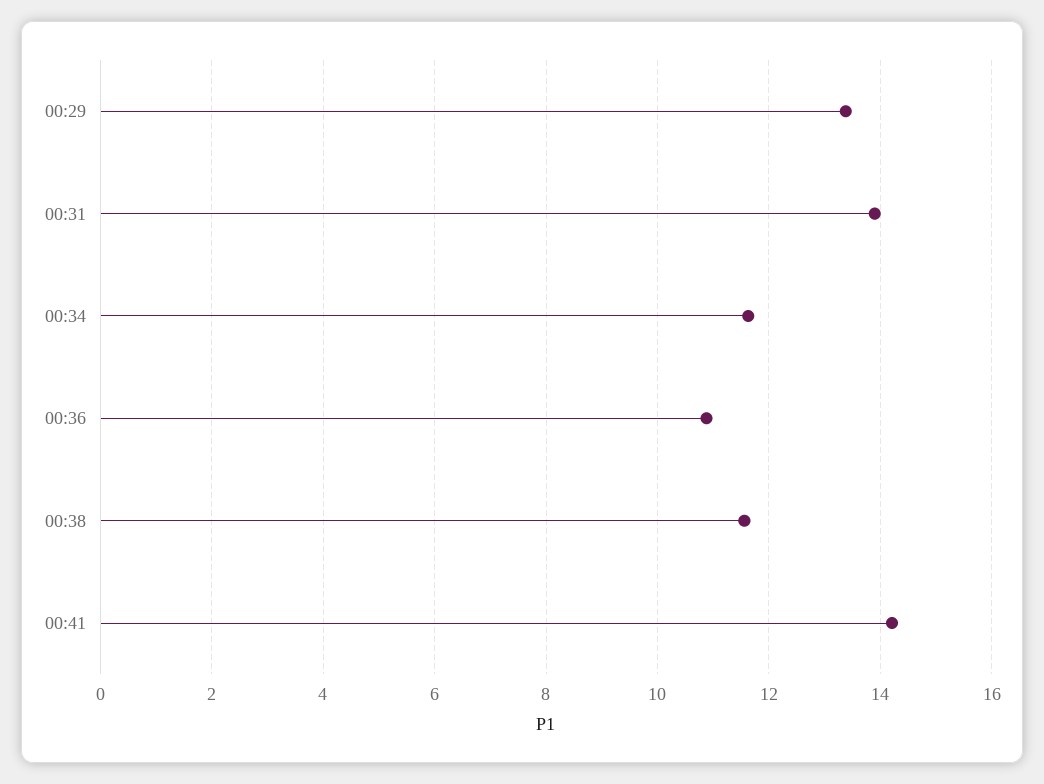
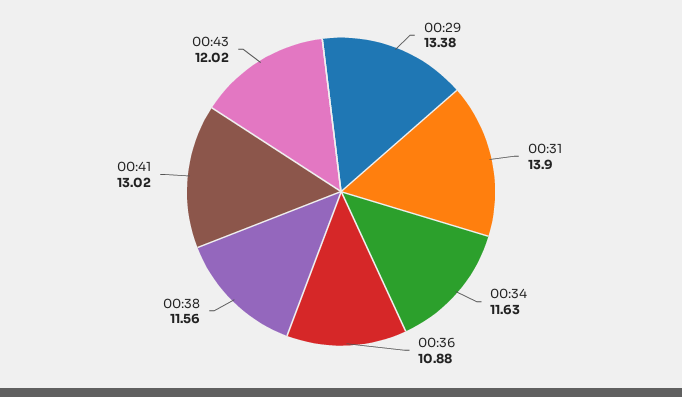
00:41: 14.2 -> 13.02
00:43: none -> 12.02

